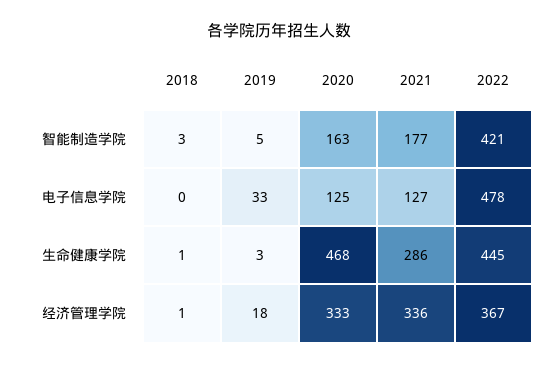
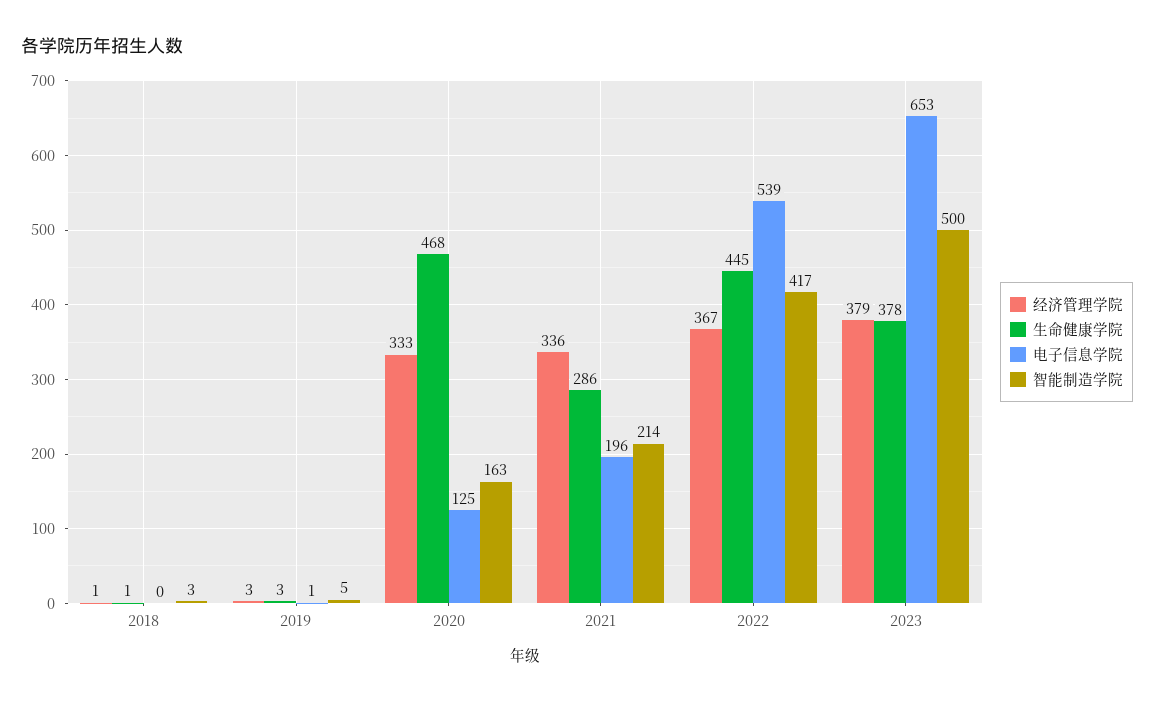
智能制造学院, 2021: 177 -> 214
智能制造学院, 2022: 421 -> 417
电子信息学院, 2019: 33 -> 1
电子信息学院, 2021: 127 -> 196
电子信息学院, 2022: 478 -> 539
经济管理学院, 2019: 18 -> 3
经济管理学院, 2023: none -> 379
生命健康学院, 2023: none -> 378
电子信息学院, 2023: none -> 653
智能制造学院, 2023: none -> 500

